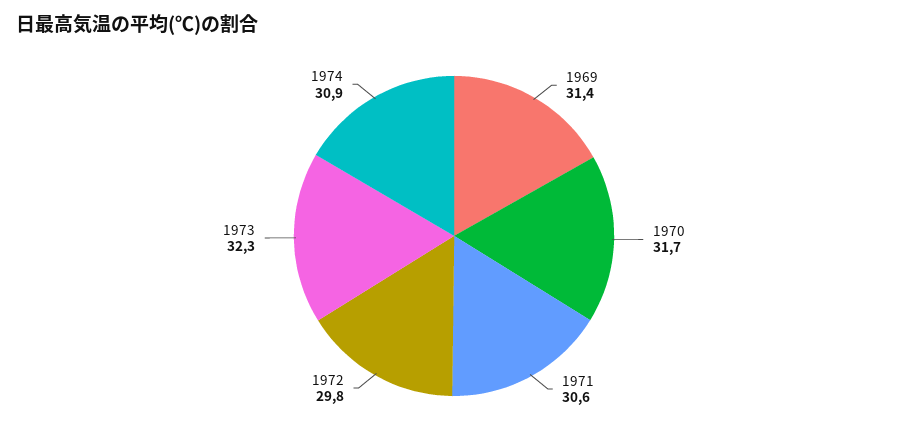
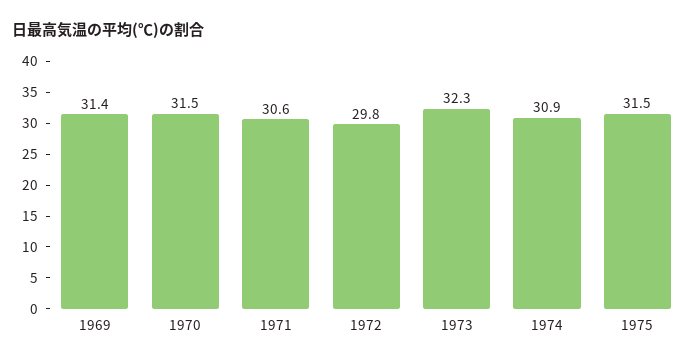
1970: 31.7 -> 31.5
1975: none -> 31.5

